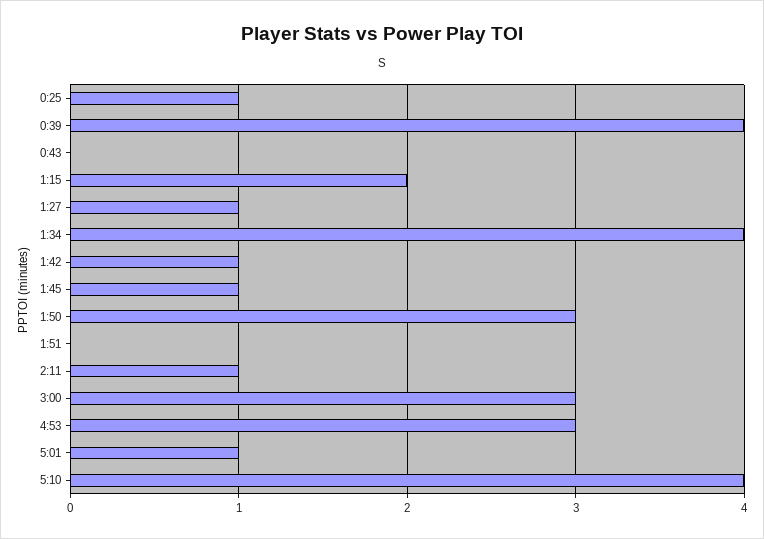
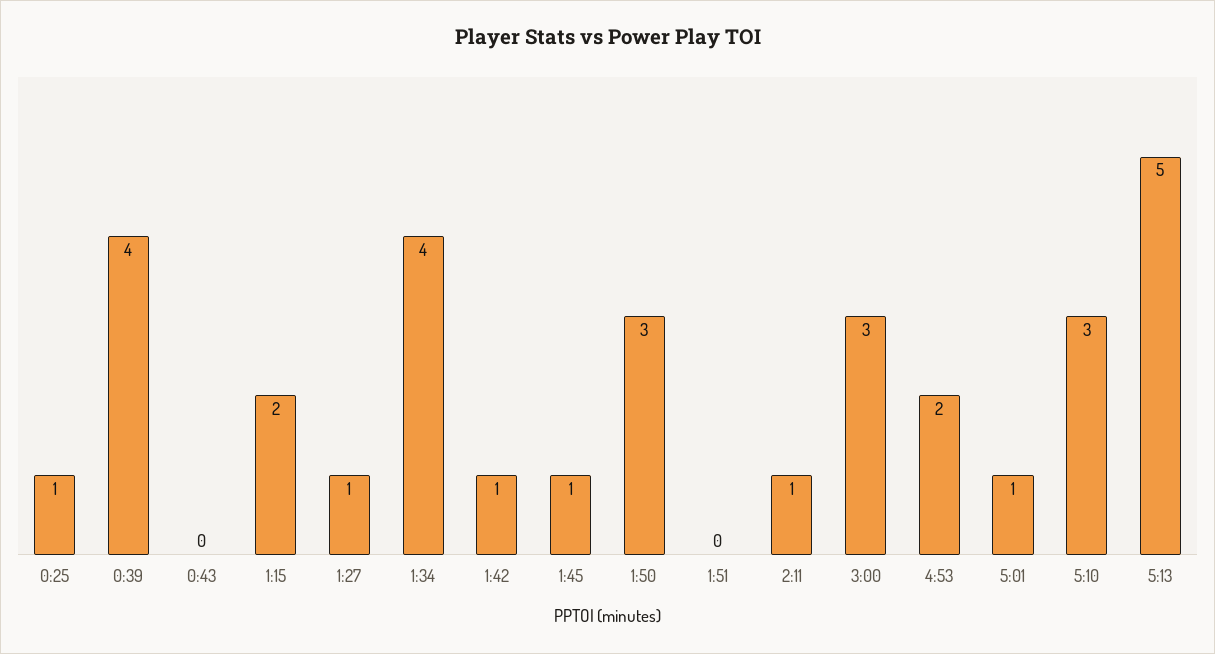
4:53: 3 -> 2
5:10: 4 -> 3
5:13: none -> 5

